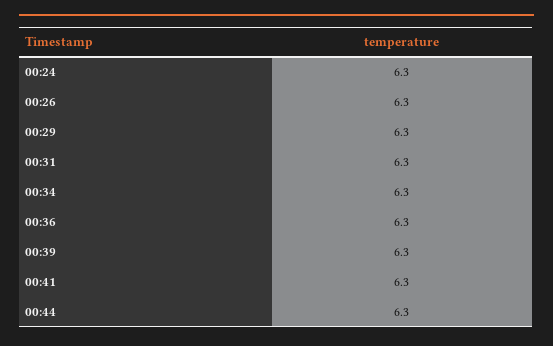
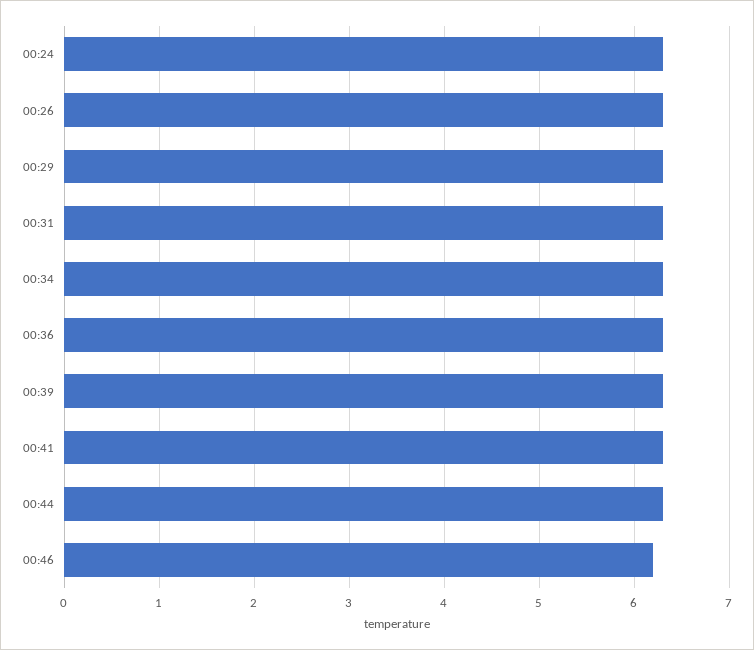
00:46: none -> 6.2

